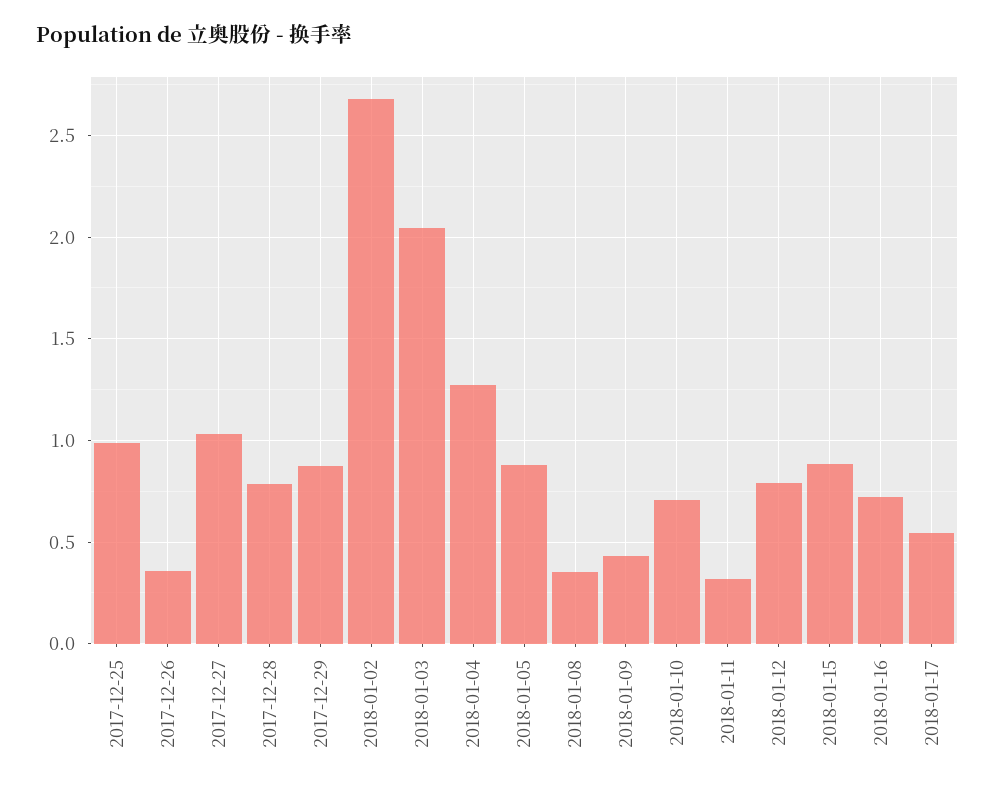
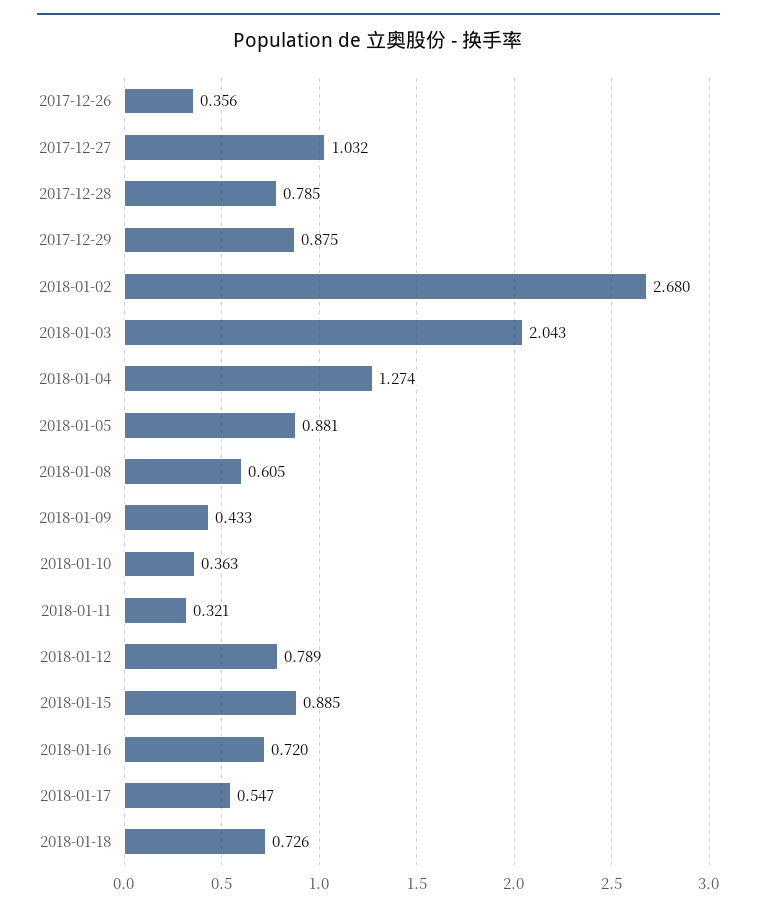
2017-12-25: 1 -> none
2018-01-08: 0.35 -> 0.605
2018-01-10: 0.7 -> 0.363
2018-01-18: none -> 0.726

